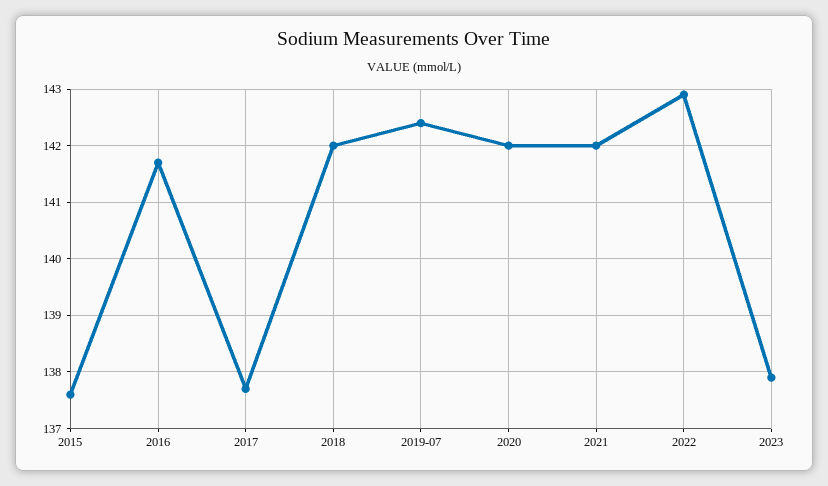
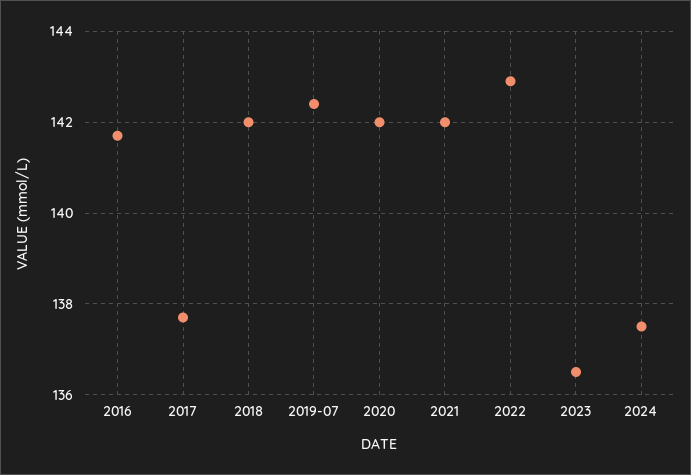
2015: 137.5 -> none
2023: 138 -> 136.5
2024: none -> 137.5

